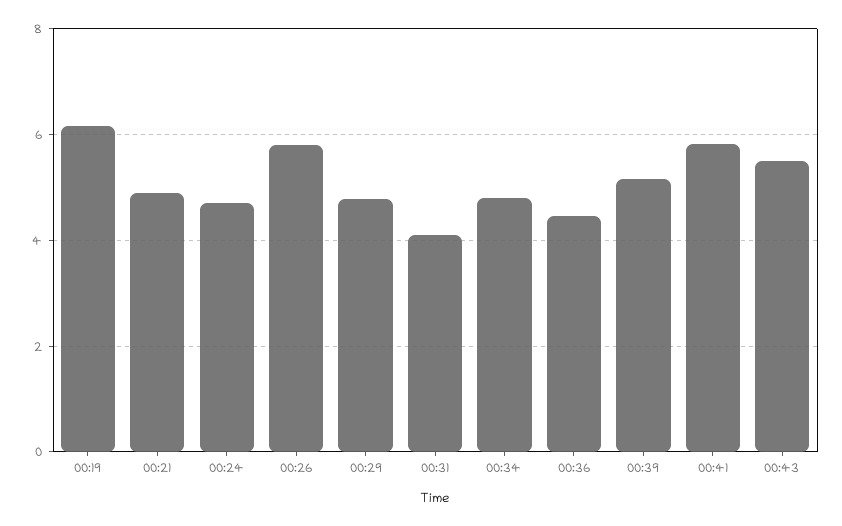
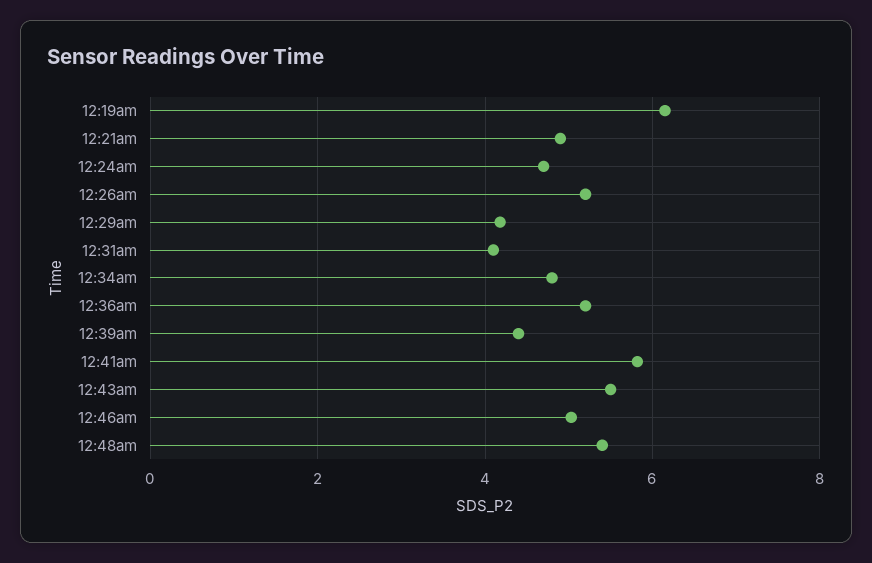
00:26: 5.8 -> 5.2
00:29: 4.8 -> 4.2
00:36: 4.4 -> 5.2
00:39: 5.2 -> 4.4
12:46am: none -> 5
12:48am: none -> 5.4

